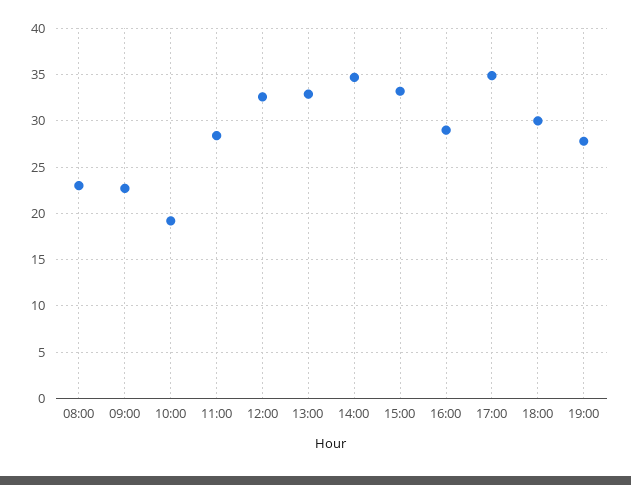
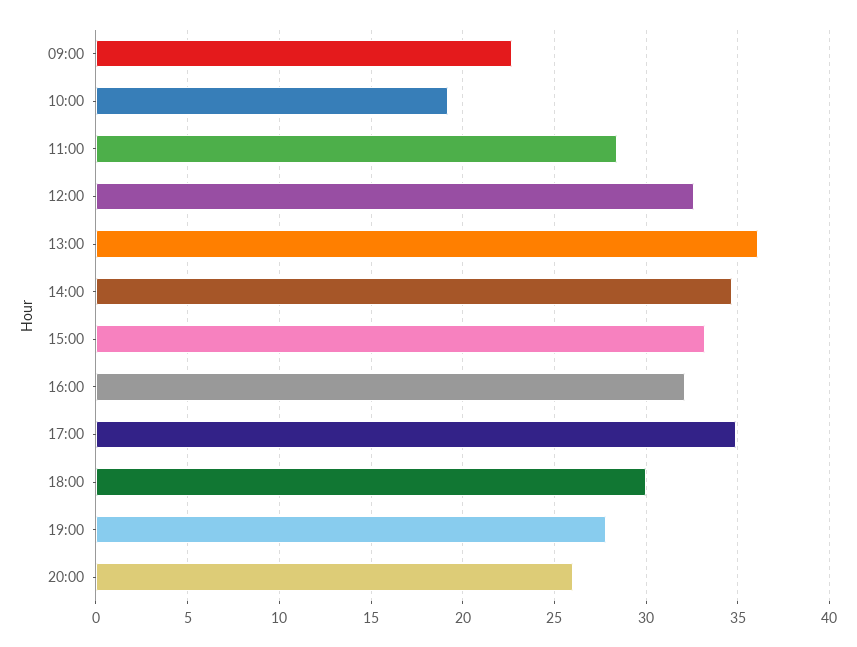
08:00: 23 -> none
13:00: 33 -> 36
16:00: 29 -> 32
20:00: none -> 26

